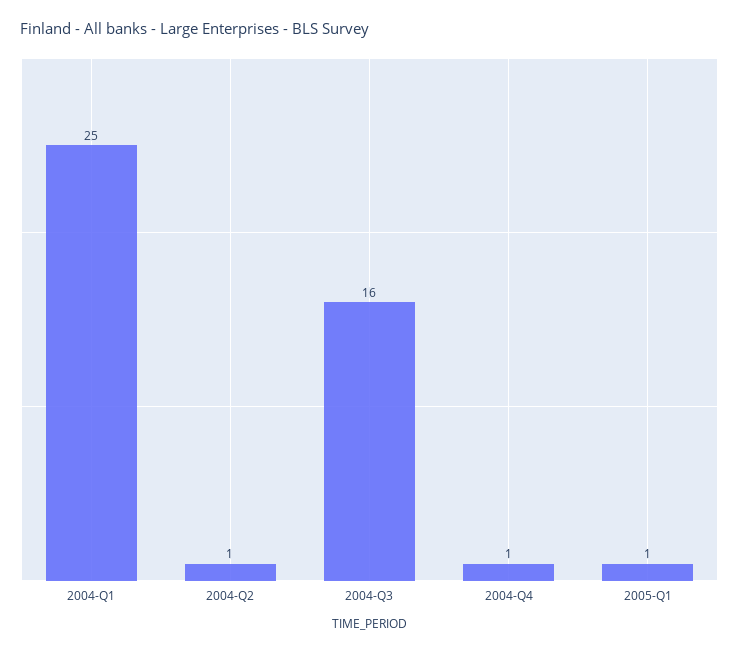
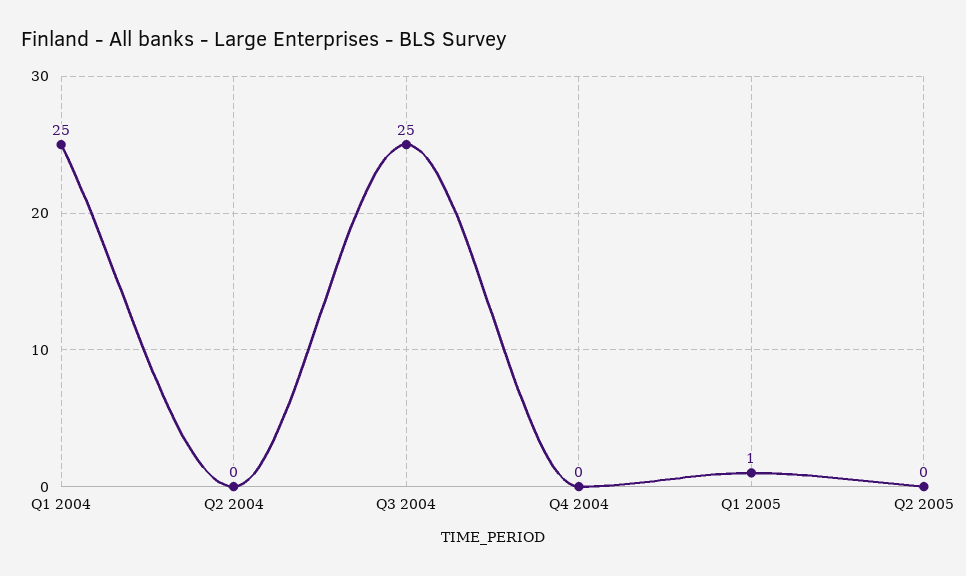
2004-Q2: 1 -> 0
2004-Q3: 16 -> 25
2004-Q4: 1 -> 0
Q2 2005: none -> 0

